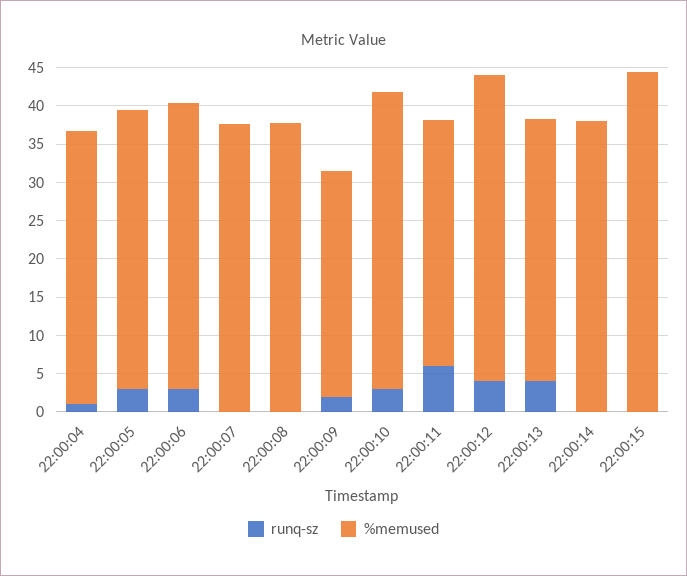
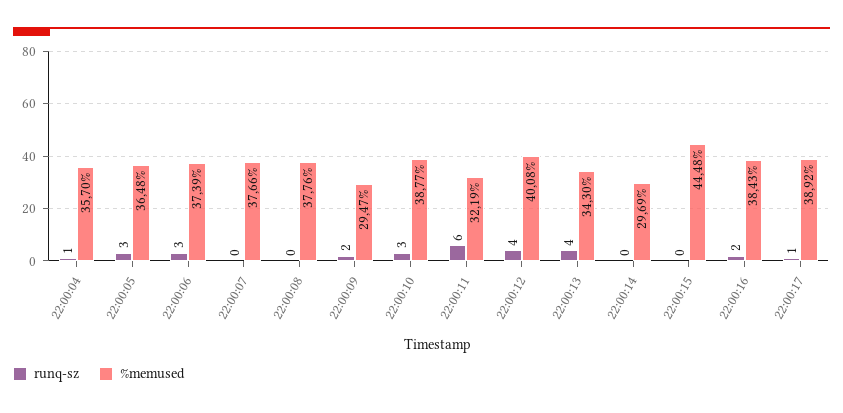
%memused, 22:00:14: 37.5 -> 29.69
runq-sz, 22:00:16: none -> 2
%memused, 22:00:16: none -> 38.43
runq-sz, 22:00:17: none -> 1
%memused, 22:00:17: none -> 38.92

